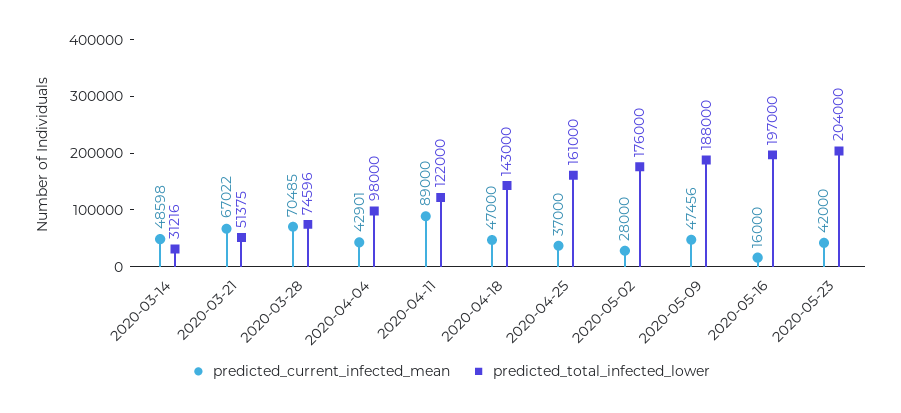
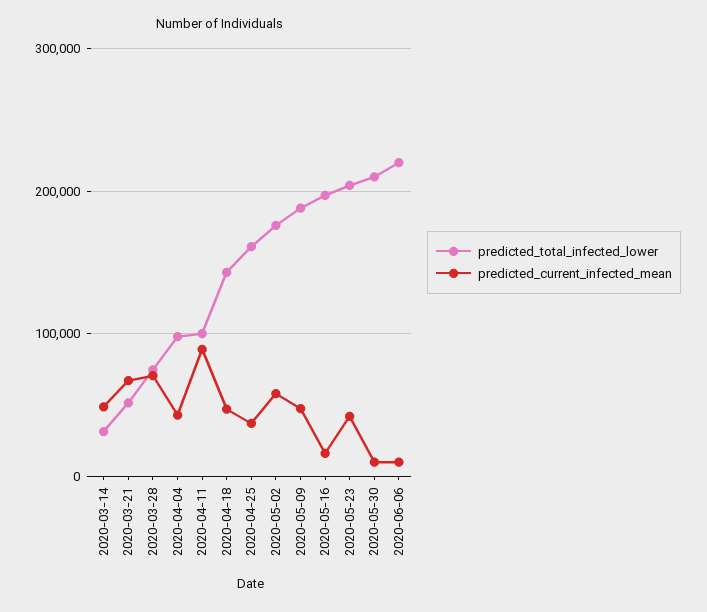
predicted_total_infected_lower, 2020-04-11: 122000 -> 100000
predicted_current_infected_mean, 2020-05-02: 28000 -> 60000
predicted_total_infected_lower, 2020-05-30: none -> 210000
predicted_current_infected_mean, 2020-05-30: none -> 10000
predicted_total_infected_lower, 2020-06-06: none -> 220000
predicted_current_infected_mean, 2020-06-06: none -> 10000

